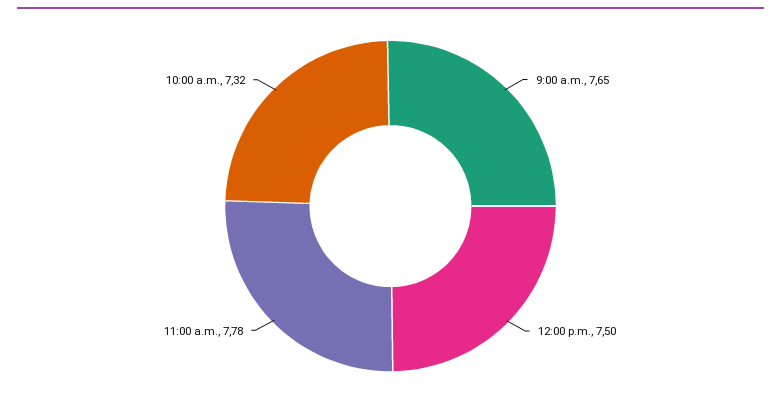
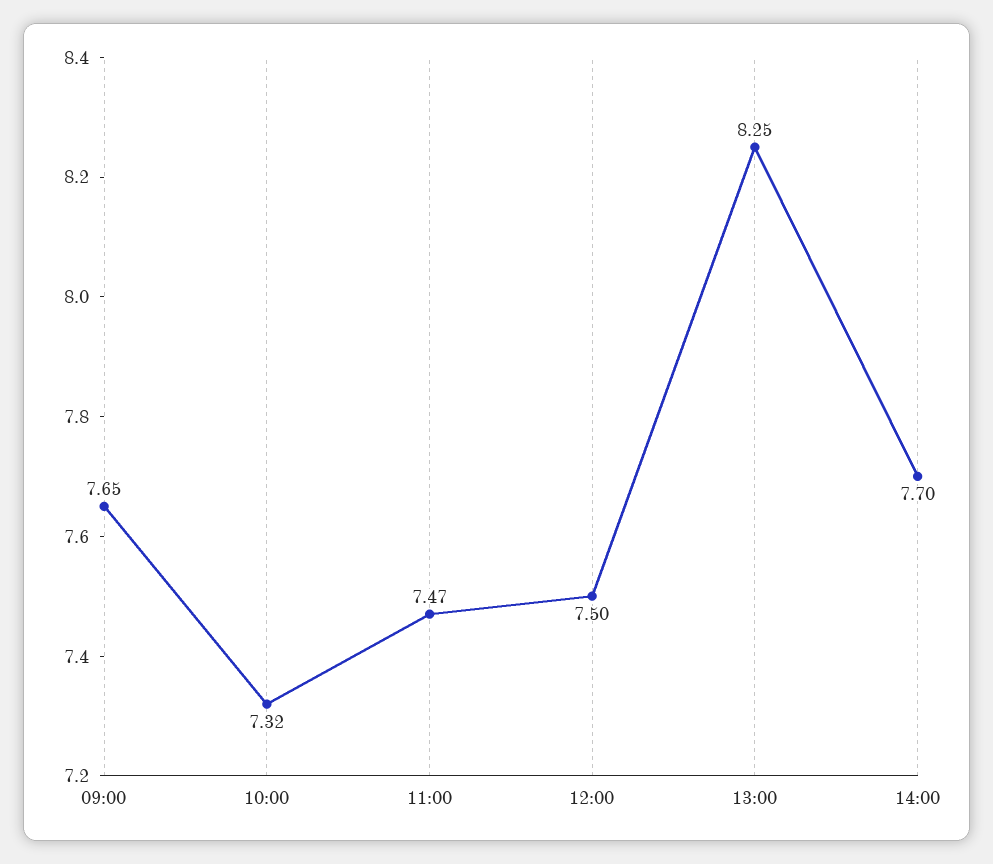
11:00 a.m.: 7.78 -> 7.47
13:00: none -> 8.25
14:00: none -> 7.7

